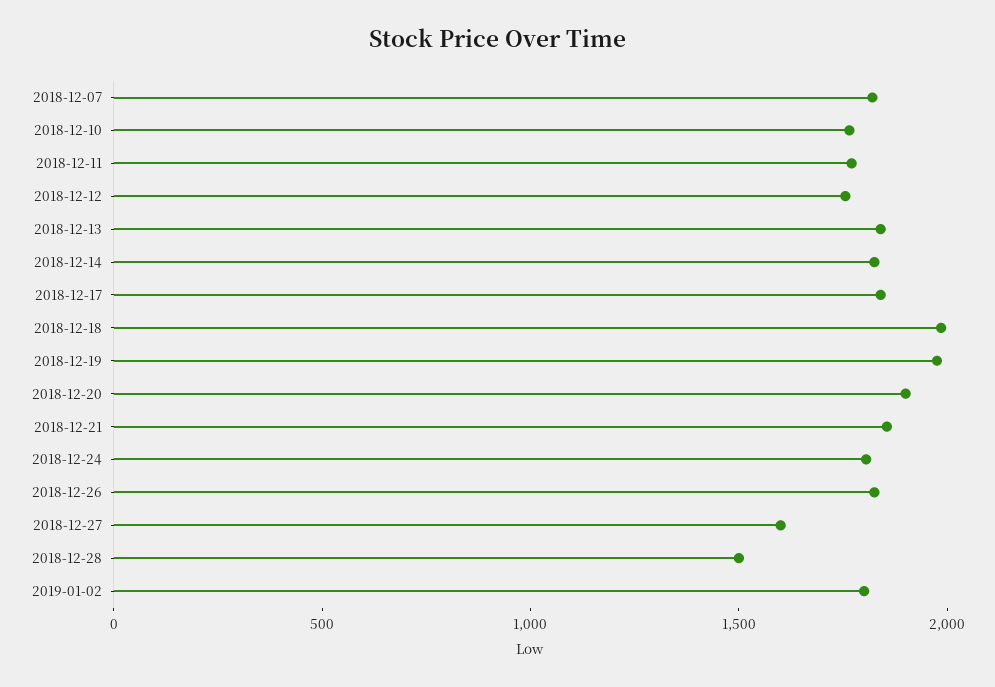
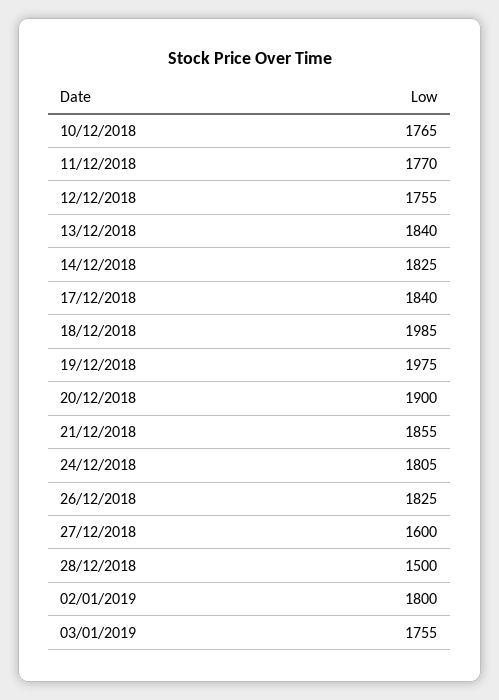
2018-12-07: 1800 -> none
03/01/2019: none -> 1755

